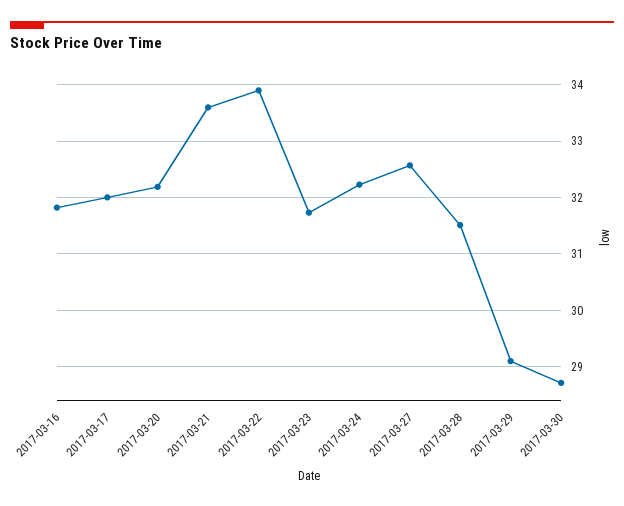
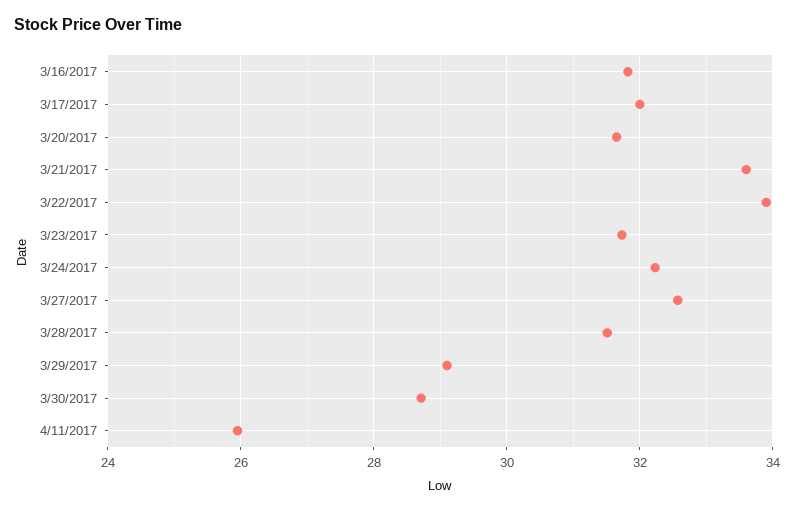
2017-03-20: 32.2 -> 31.6
4/11/2017: none -> 26

